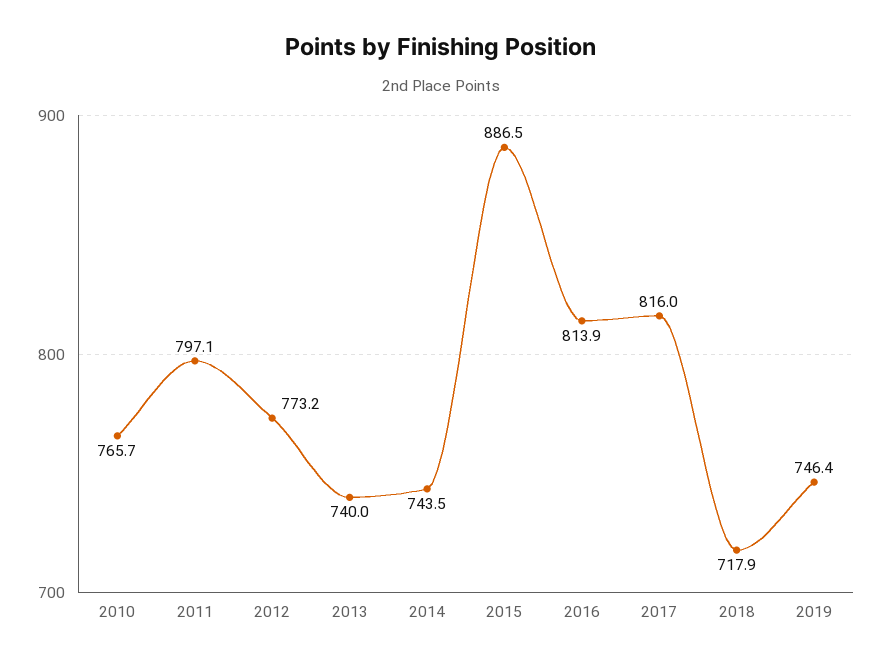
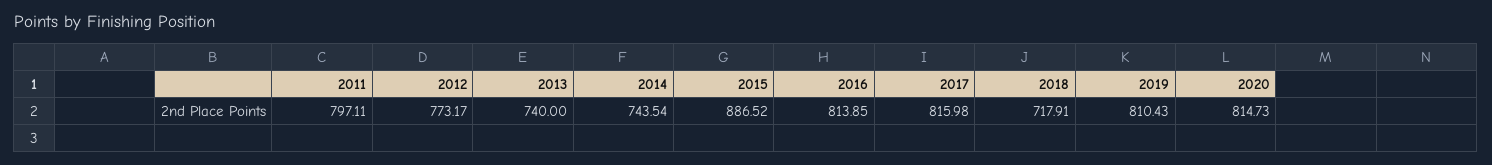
2010: 765.7 -> none
2019: 746.4 -> 810.43
2020: none -> 814.73

